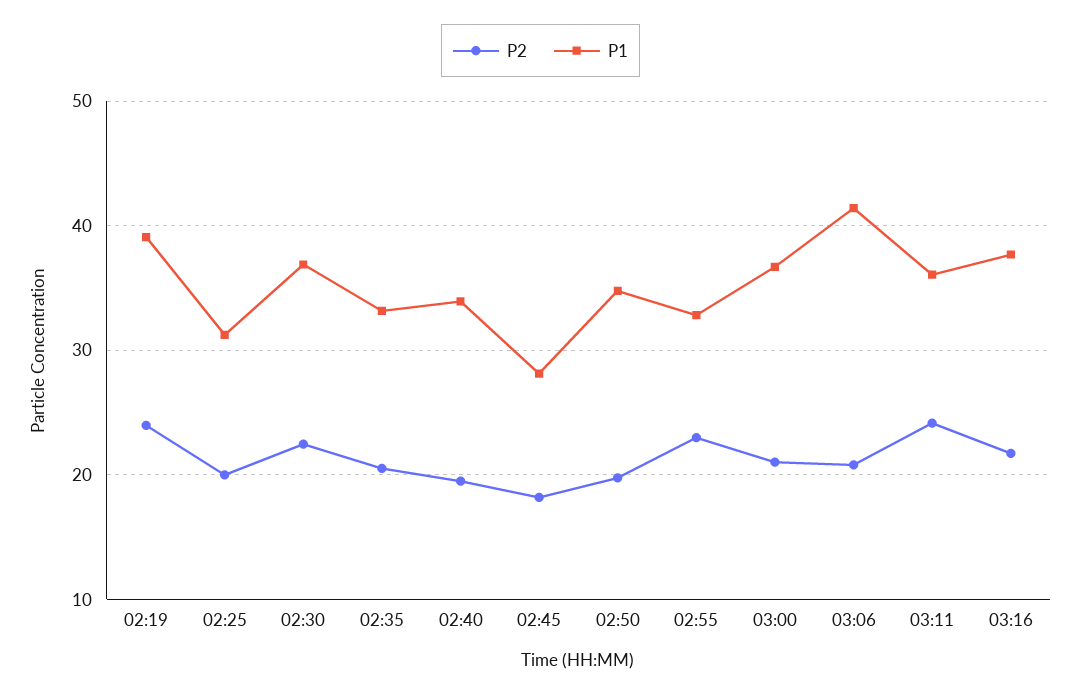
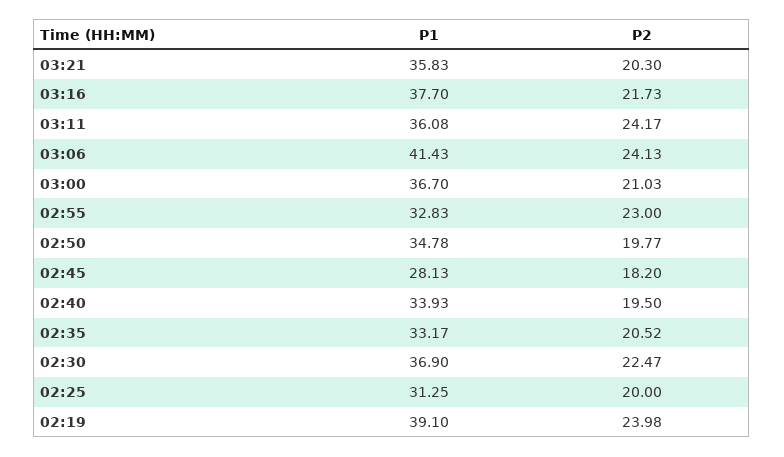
P2, 03:06: 21 -> 24.13
P1, 03:21: none -> 35.83
P2, 03:21: none -> 20.3

